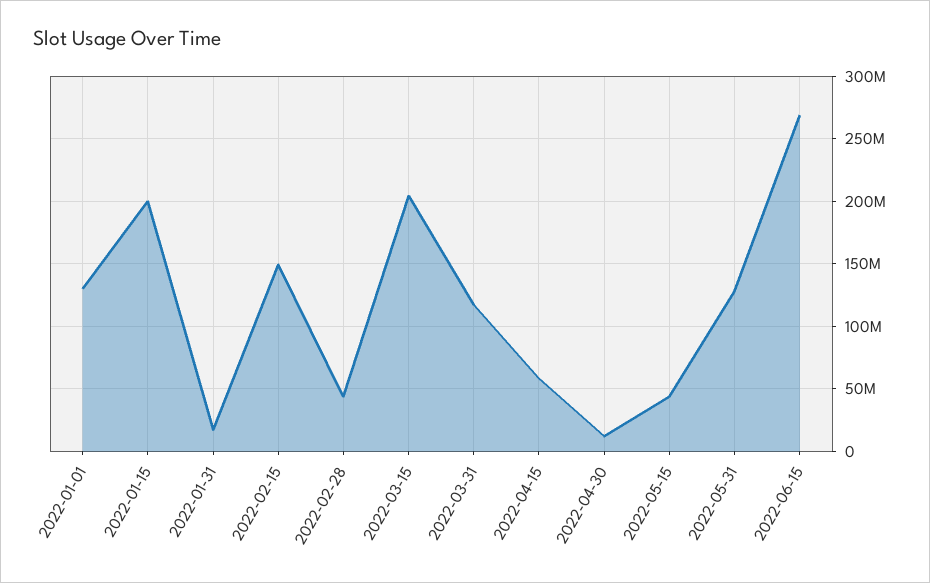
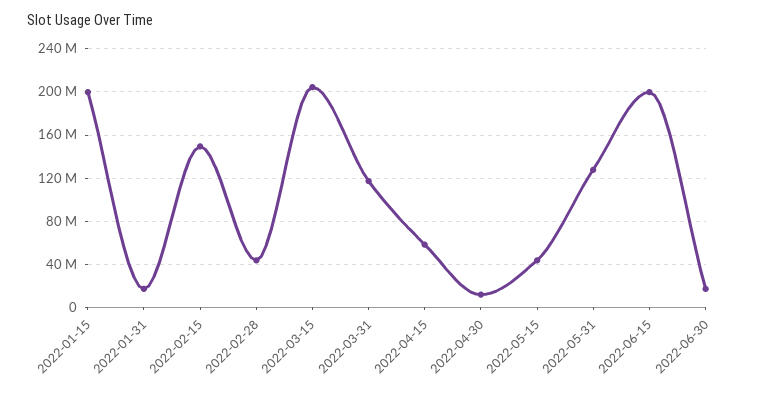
2022-01-01: 130000000 -> none
2022-06-15: 270000000 -> 200000000
2022-06-30: none -> 20000000

